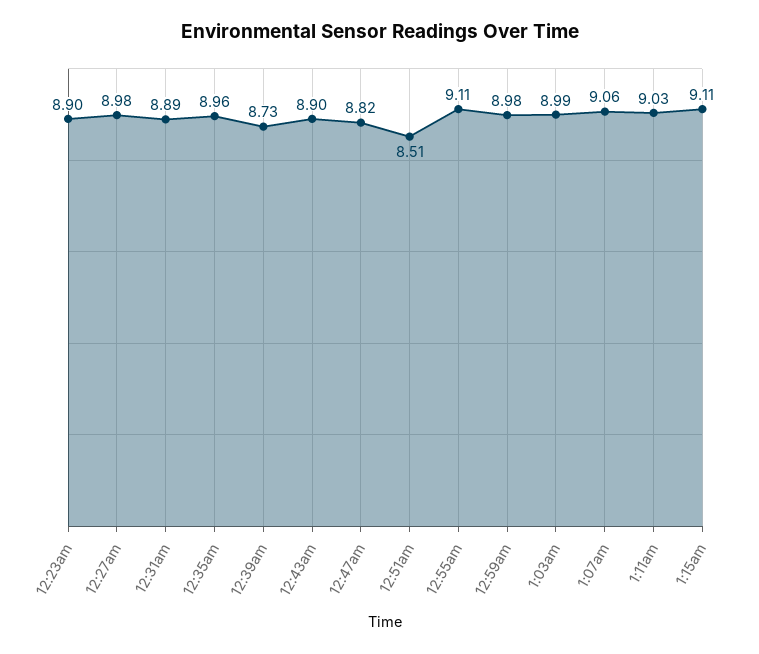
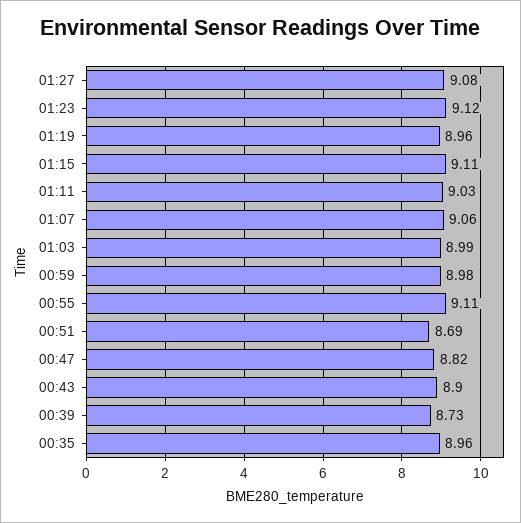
12:23am: 8.9 -> none
12:27am: 8.98 -> none
12:31am: 8.89 -> none
12:51am: 8.51 -> 8.69
01:27: none -> 9.08
01:23: none -> 9.12
01:19: none -> 8.96

